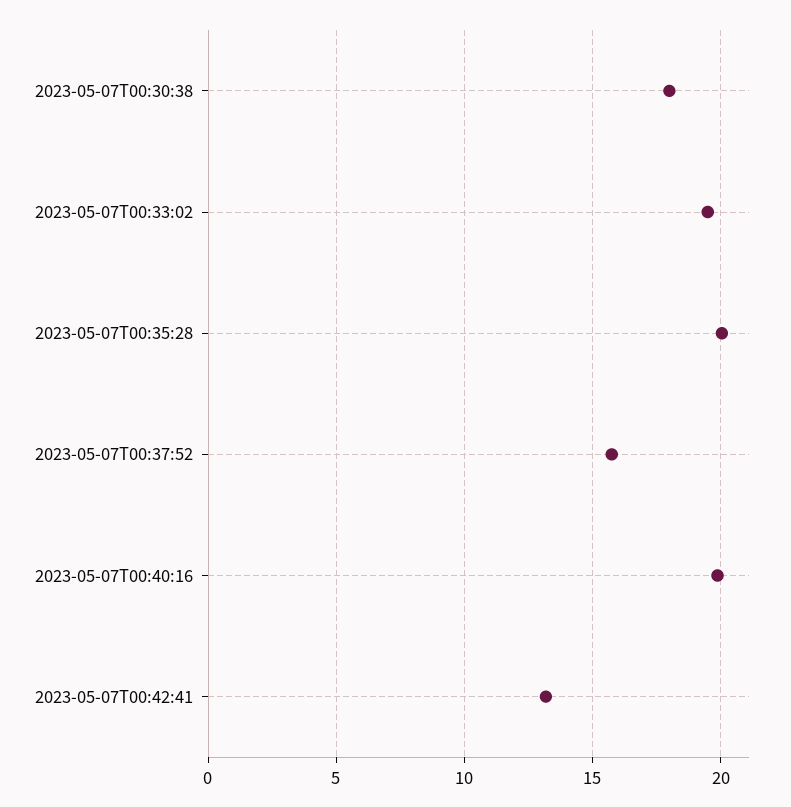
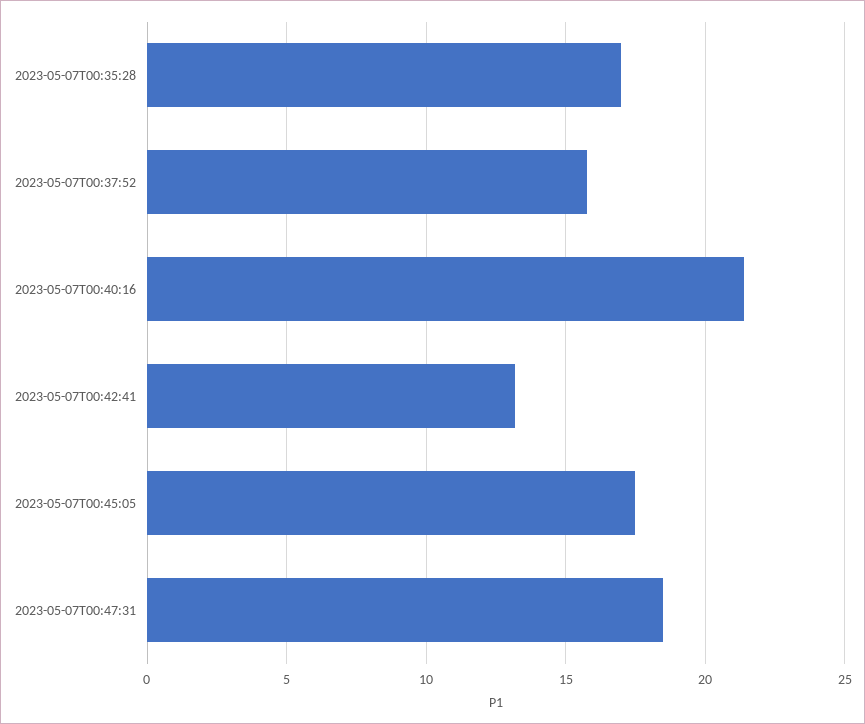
2023-05-07T00:30:38: 18 -> none
2023-05-07T00:33:02: 19.5 -> none
2023-05-07T00:35:28: 20 -> 17
2023-05-07T00:40:16: 20 -> 21.5
2023-05-07T00:45:05: none -> 17.5
2023-05-07T00:47:31: none -> 18.5

